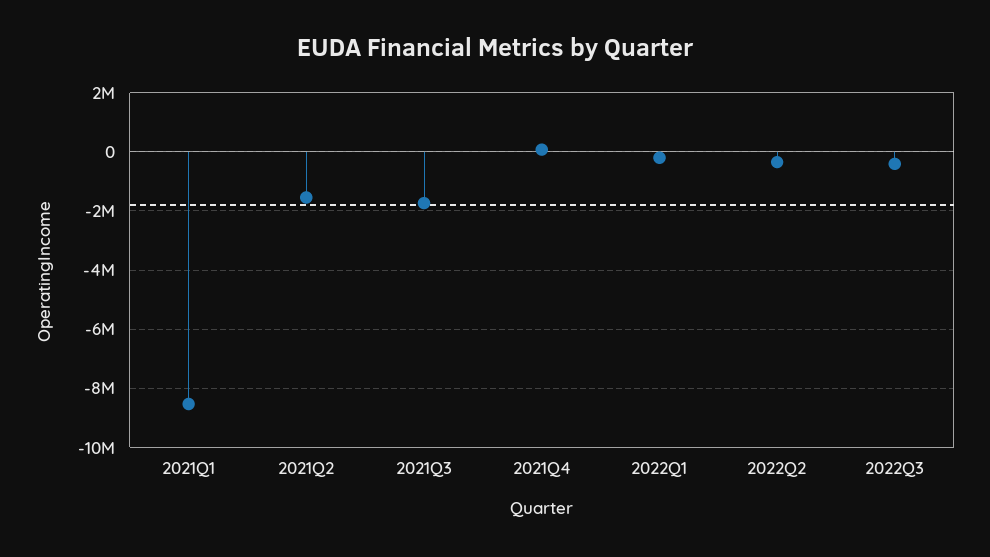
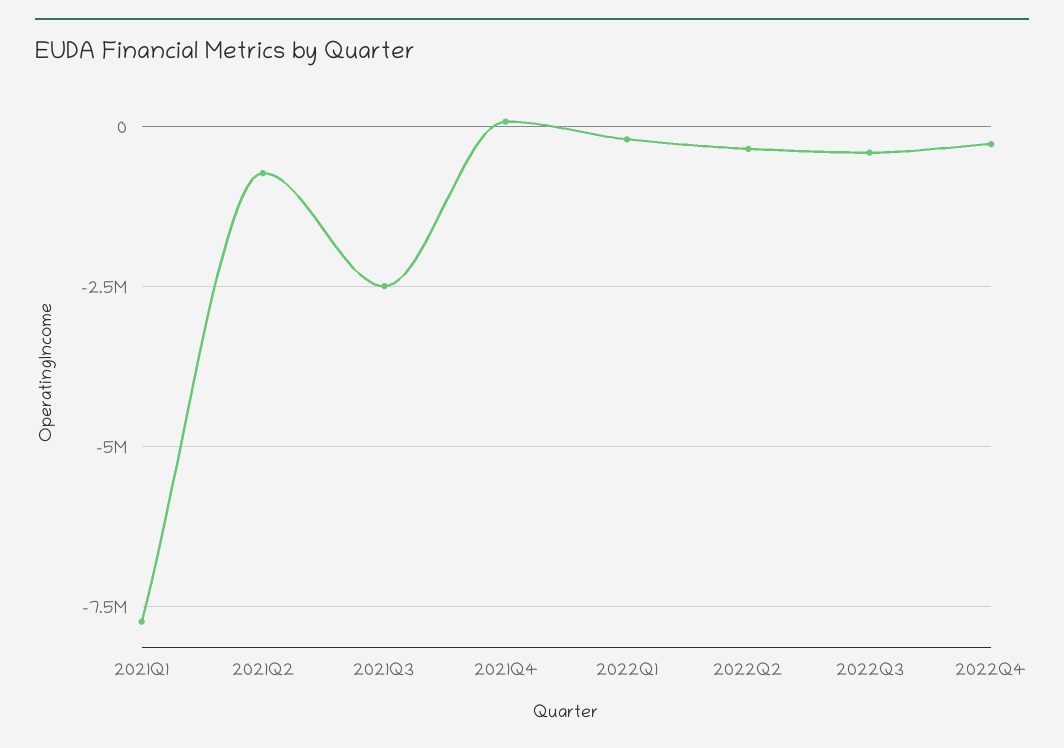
2021Q1: -8500000 -> -7750000
2021Q2: -1500000 -> -750000
2021Q3: -1750000 -> -2500000
2022Q4: none -> -250000

